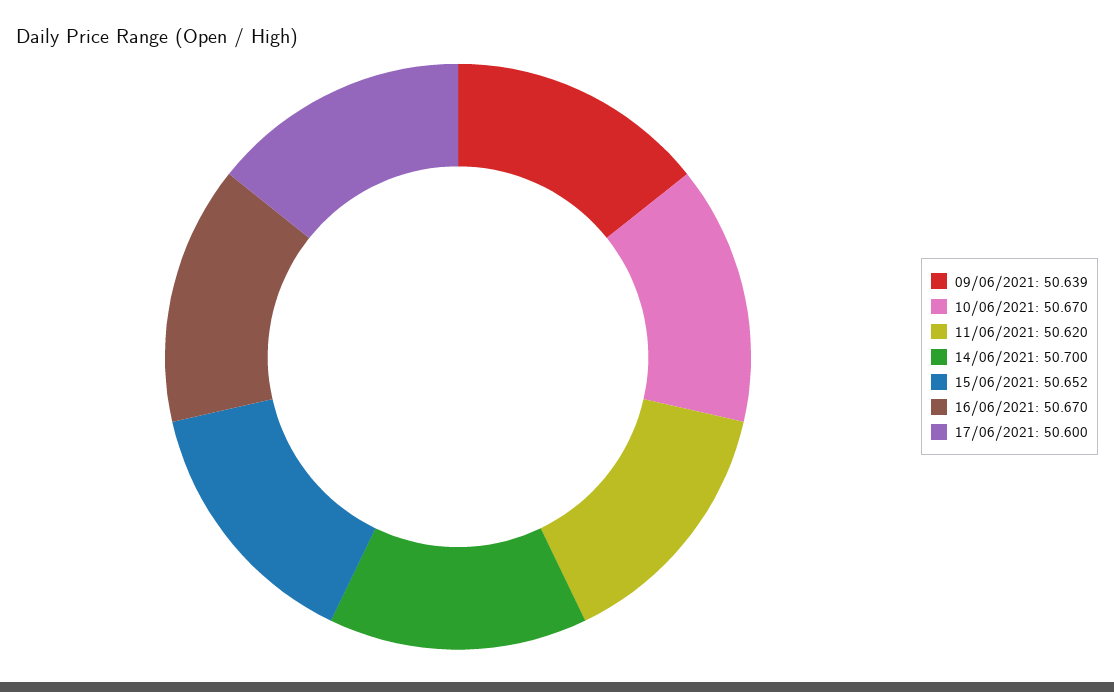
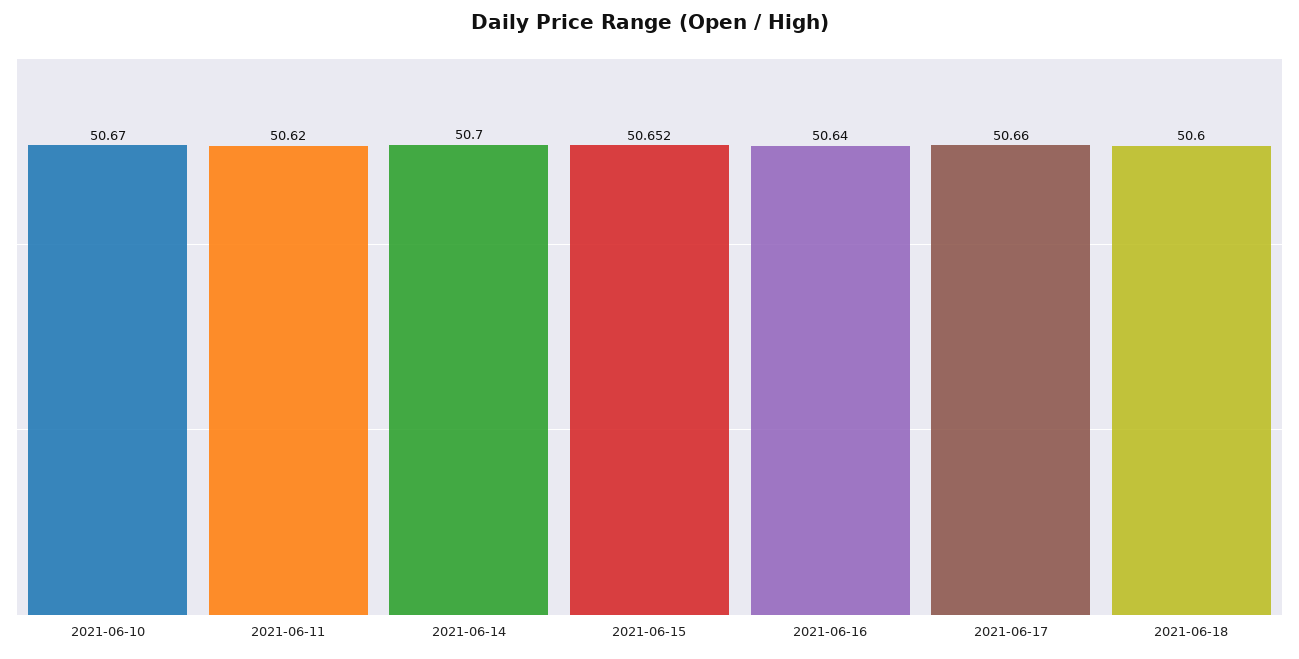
09/06/2021: 50.639 -> none
16/06/2021: 50.67 -> 50.64
17/06/2021: 50.6 -> 50.66
2021-06-18: none -> 50.6

